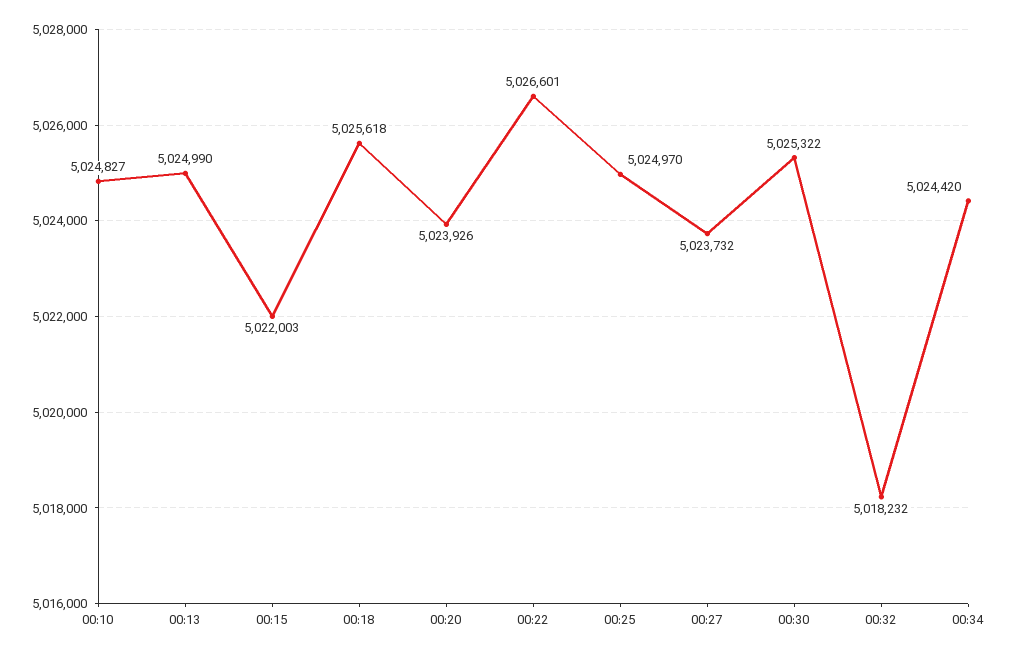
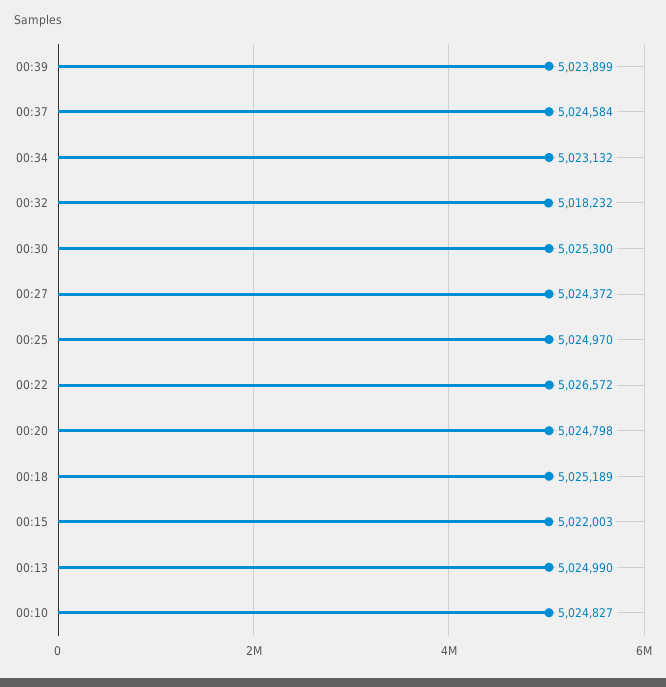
00:18: 5025618 -> 5025189
00:20: 5023926 -> 5024798
00:22: 5026601 -> 5026572
00:27: 5023732 -> 5024372
00:30: 5025322 -> 5025300
00:34: 5024420 -> 5023132
00:39: none -> 5023899
00:37: none -> 5024584

